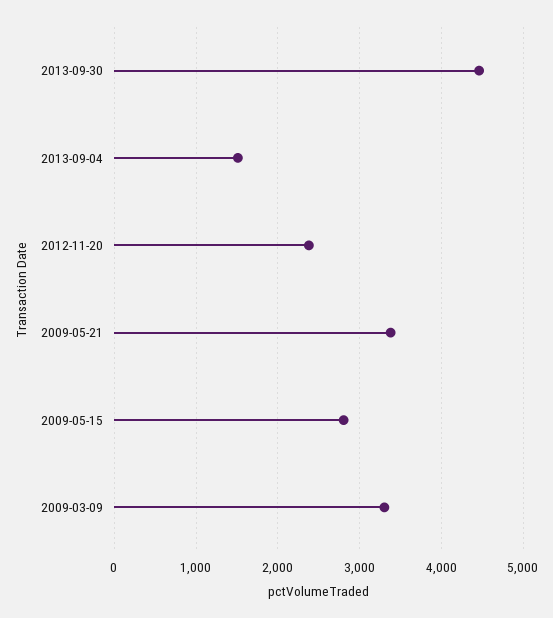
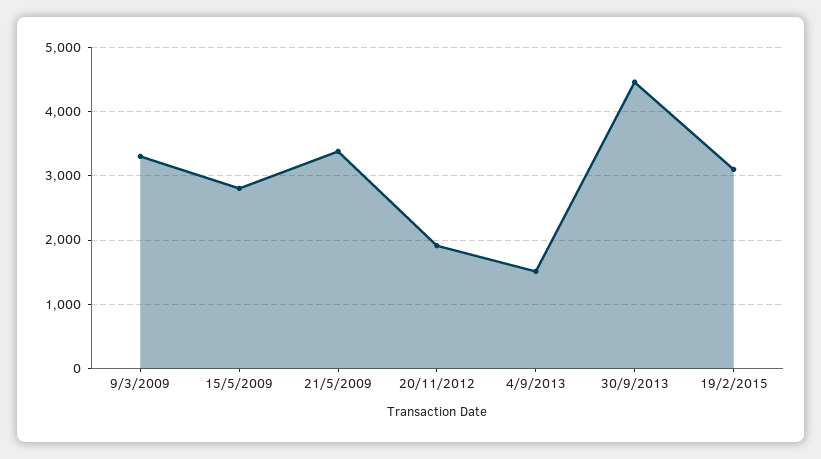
2012-11-20: 2400 -> 1900
19/2/2015: none -> 3100

